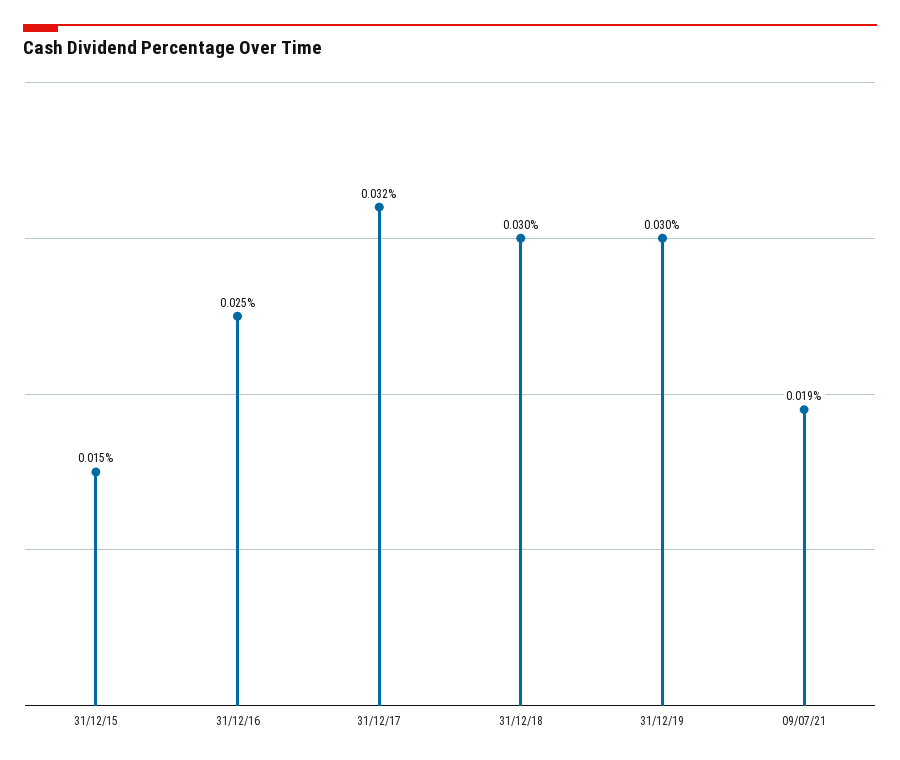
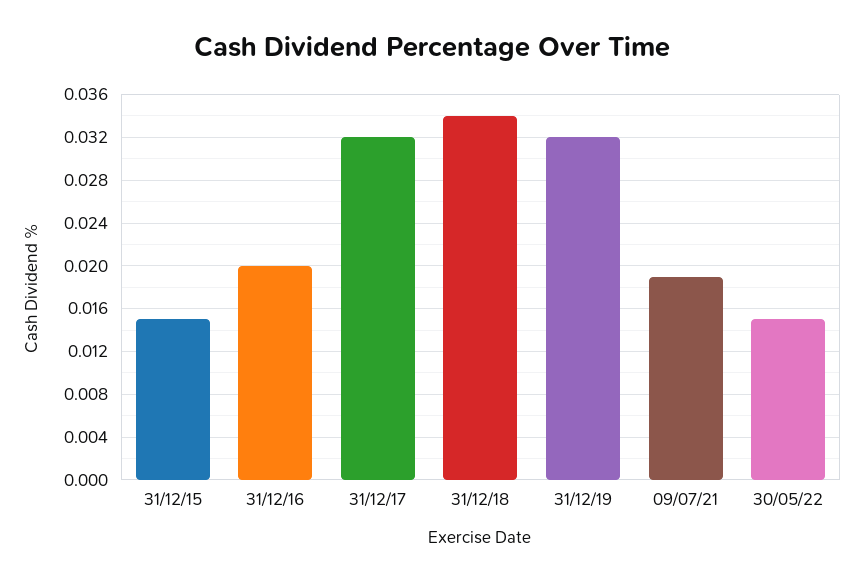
31/12/16: 0.025 -> 0.02
31/12/18: 0.03 -> 0.034
31/12/19: 0.03 -> 0.032
30/05/22: none -> 0.015

